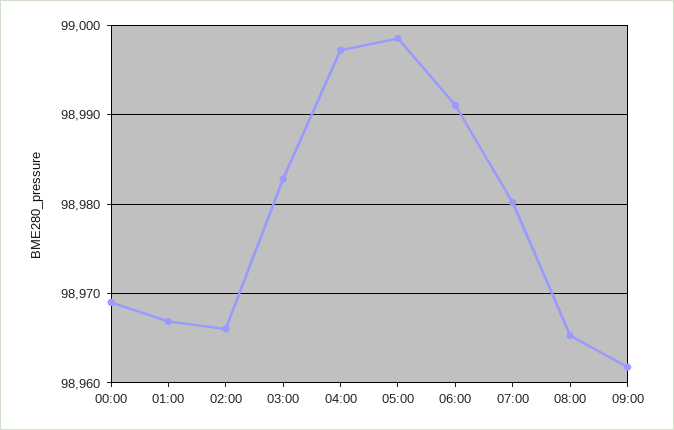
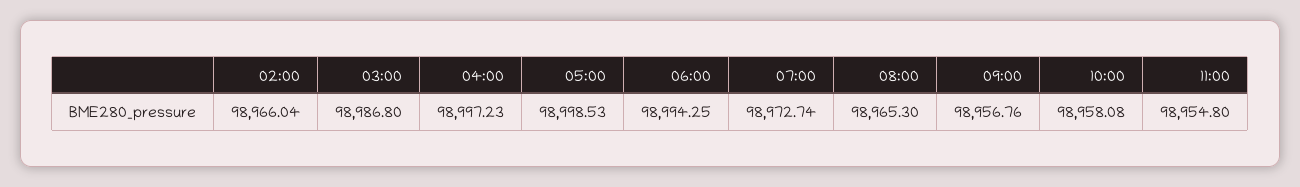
00:00: 98969 -> none
01:00: 98967 -> none
03:00: 98983 -> 98986.8
06:00: 98991 -> 98994.25
07:00: 98980 -> 98972.74
09:00: 98962 -> 98956.76
10:00: none -> 98958.08
11:00: none -> 98954.8

